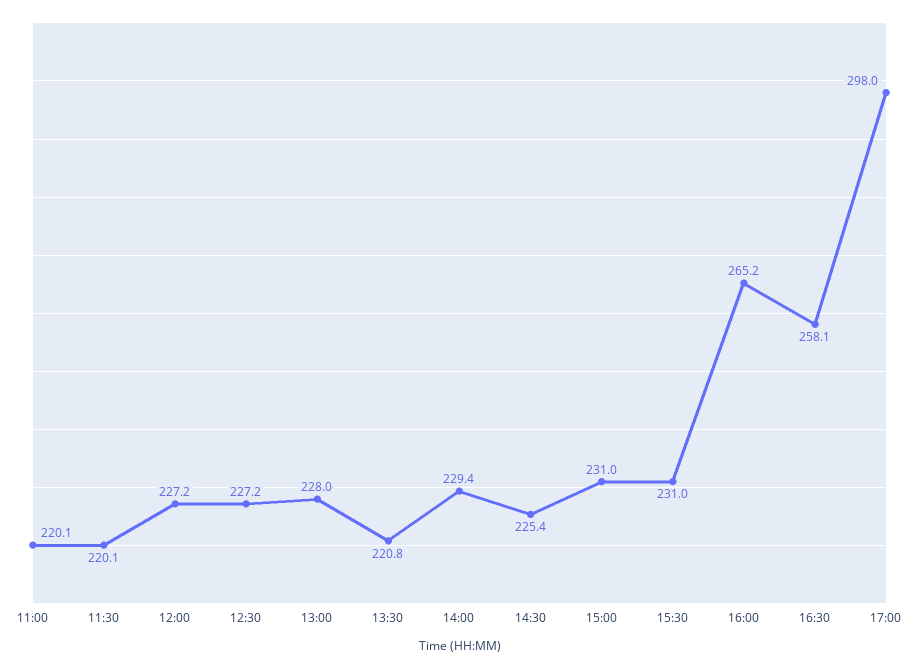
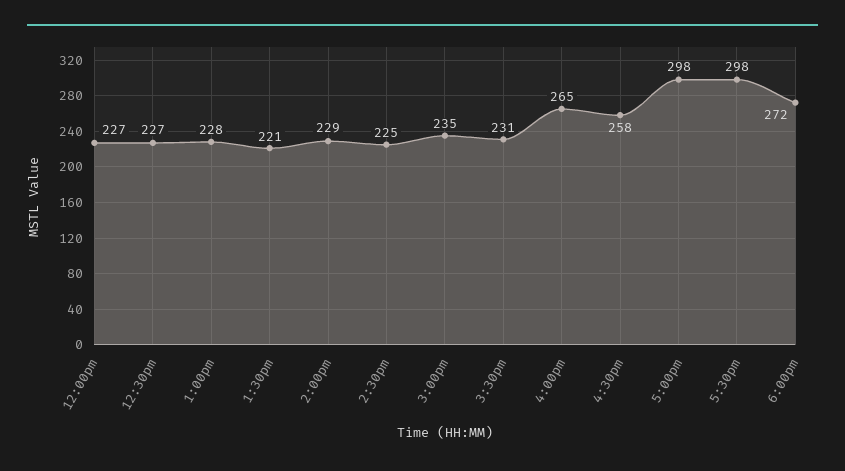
11:00: 220.1 -> none
11:30: 220.1 -> none
15:00: 231 -> 235
5:30pm: none -> 298
6:00pm: none -> 272

